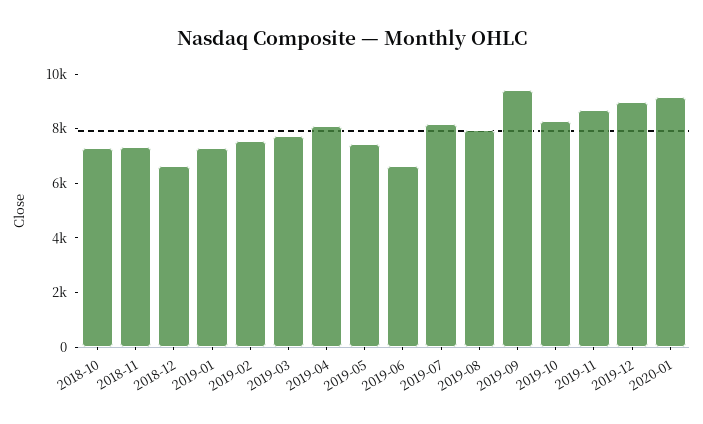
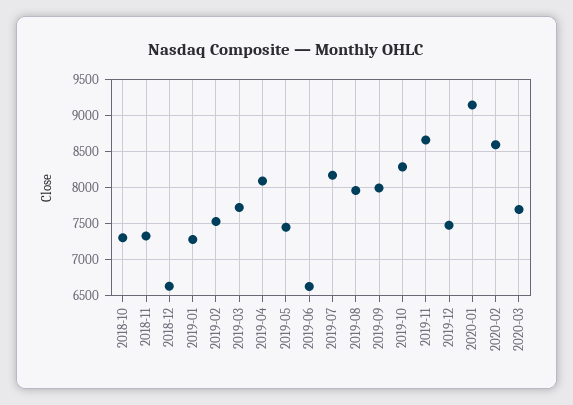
2019-09: 9500 -> 8000
2019-12: 9000 -> 7500
2020-02: none -> 8600
2020-03: none -> 7700

